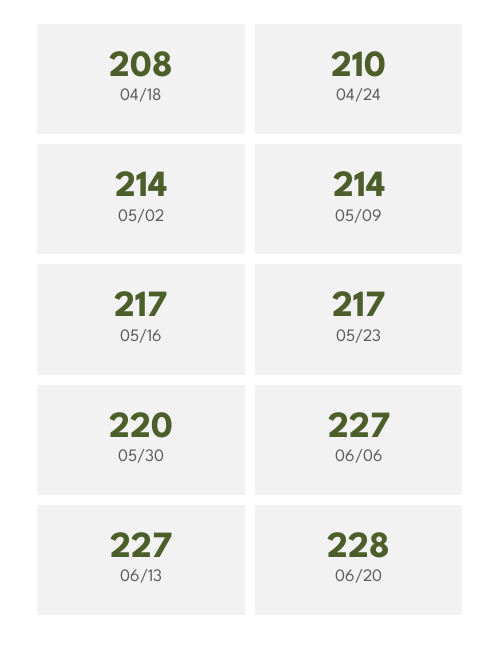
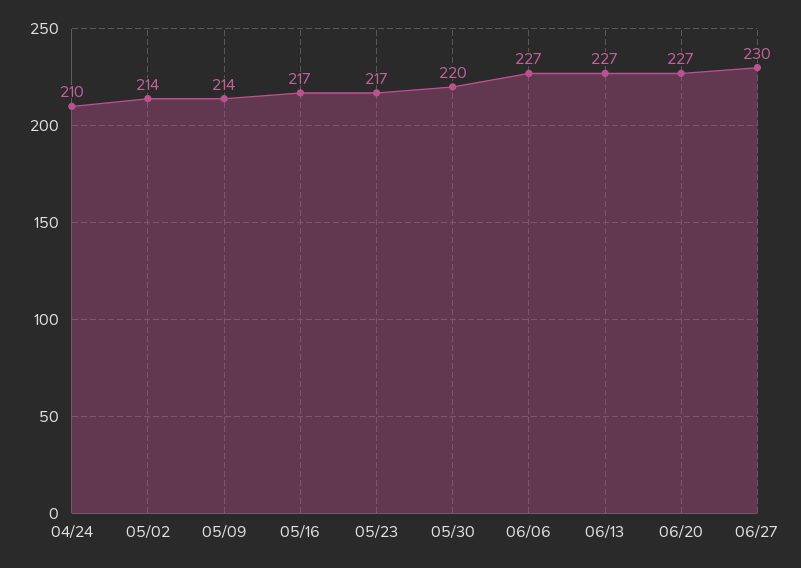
04/18: 208 -> none
06/20: 228 -> 227
06/27: none -> 230

